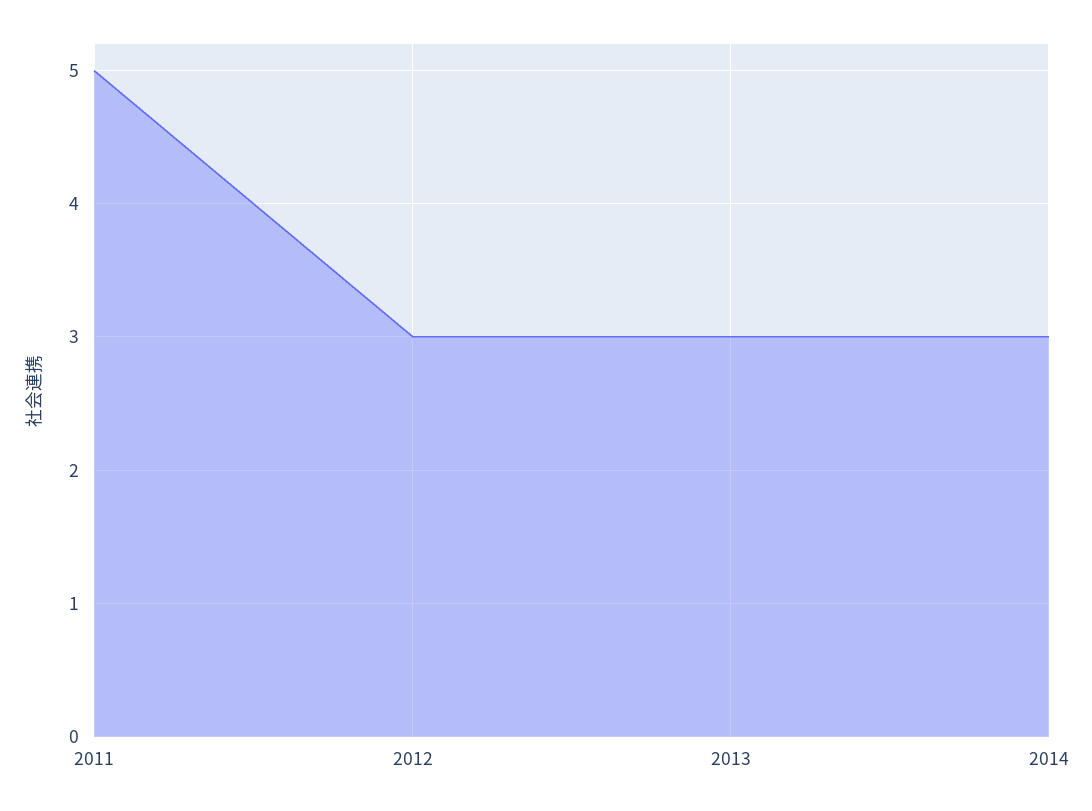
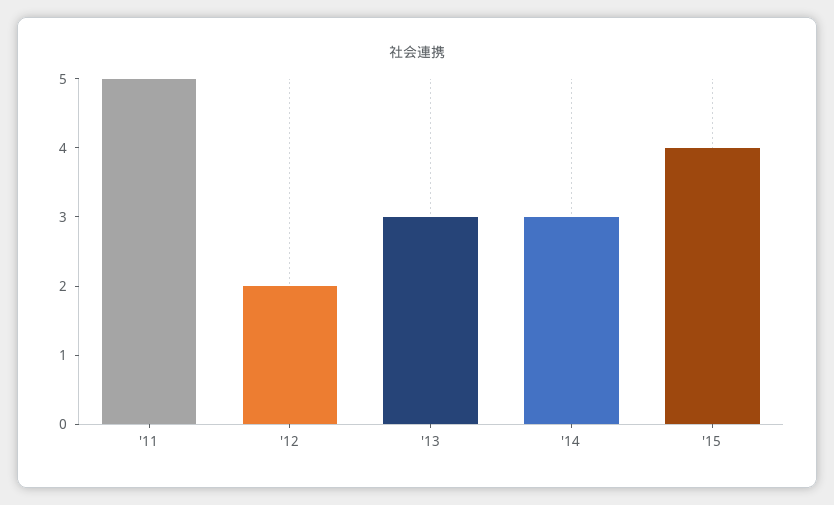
2012: 3 -> 2
'15: none -> 4

